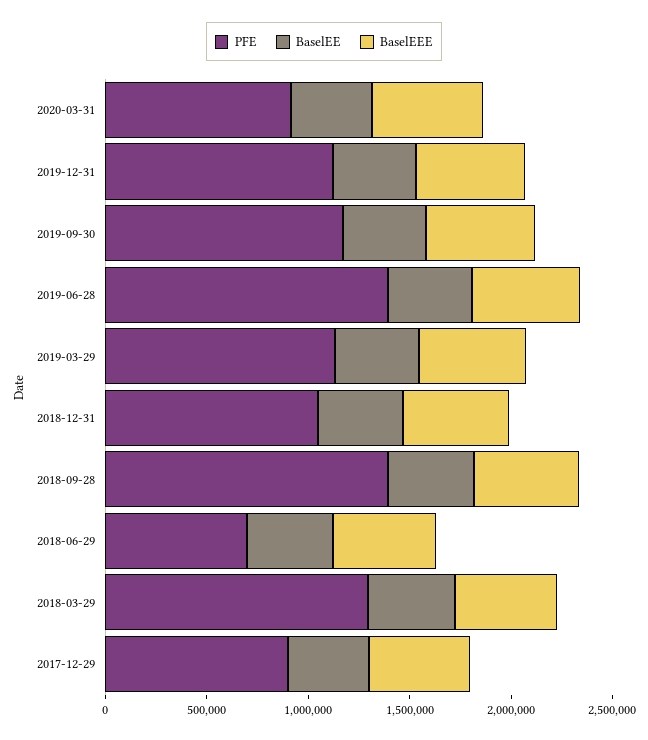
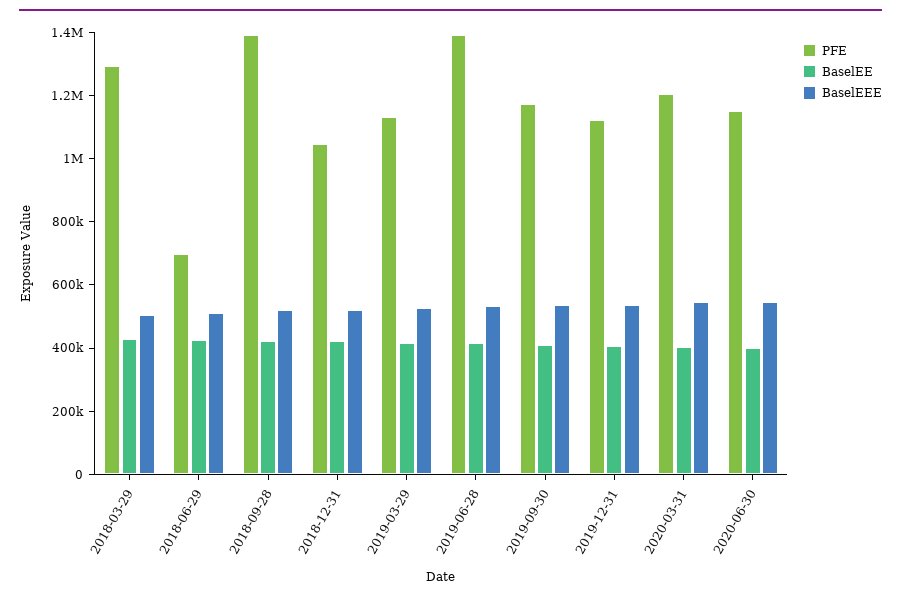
PFE, 2020-03-31: 900000 -> 1200000
PFE, 2017-12-29: 900000 -> none
BaselEE, 2017-12-29: 400000 -> none
BaselEEE, 2017-12-29: 500000 -> none
PFE, 2020-06-30: none -> 1150000
BaselEE, 2020-06-30: none -> 400000
BaselEEE, 2020-06-30: none -> 550000

